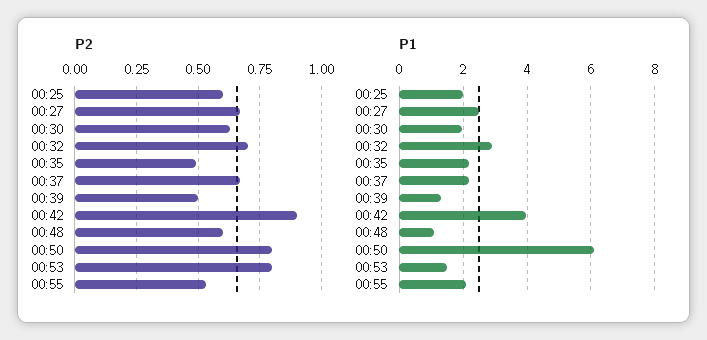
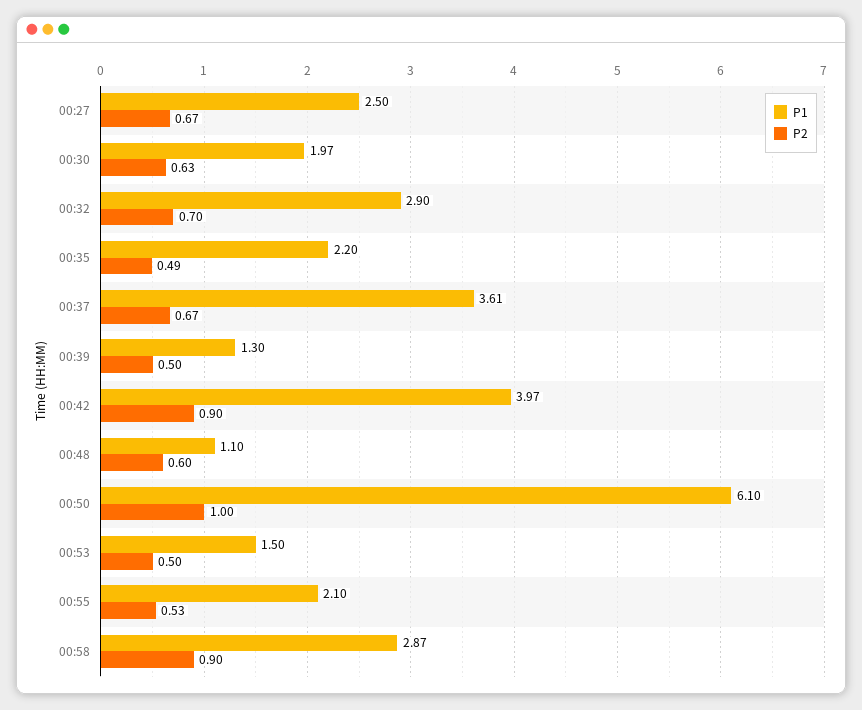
P2, 00:25: 0.6 -> none
P2, 00:50: 0.8 -> 1
P2, 00:53: 0.8 -> 0.5
P1, 00:25: 2 -> none
P1, 00:37: 2.2 -> 3.61
P1, 00:58: none -> 2.87
P2, 00:58: none -> 0.9

